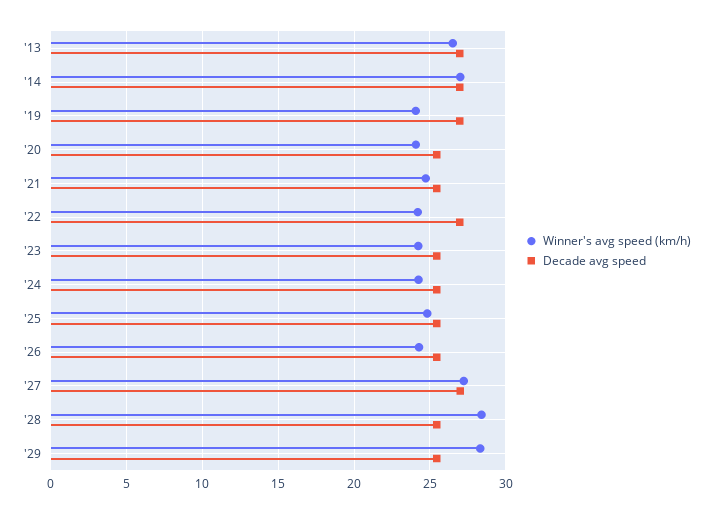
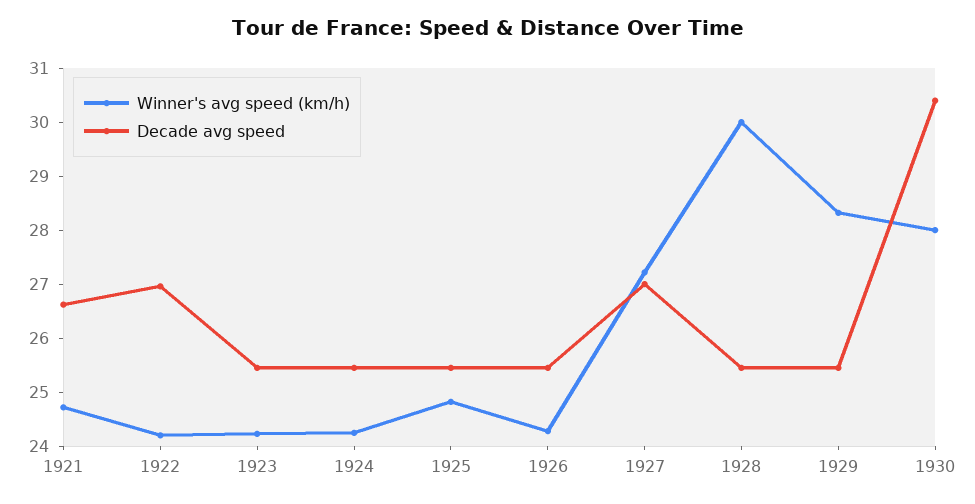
Winner's avg speed (km/h), '13: 26.5 -> none
Decade avg speed, '13: 27 -> none
Winner's avg speed (km/h), '14: 27 -> none
Decade avg speed, '14: 27 -> none
Winner's avg speed (km/h), '19: 24 -> none
Decade avg speed, '19: 27 -> none
Winner's avg speed (km/h), '20: 24 -> none
Decade avg speed, '20: 25.5 -> none
Decade avg speed, '21: 25.5 -> 26.6
Winner's avg speed (km/h), '28: 28.5 -> 30
Winner's avg speed (km/h), 1930: none -> 28
Decade avg speed, 1930: none -> 30.4

